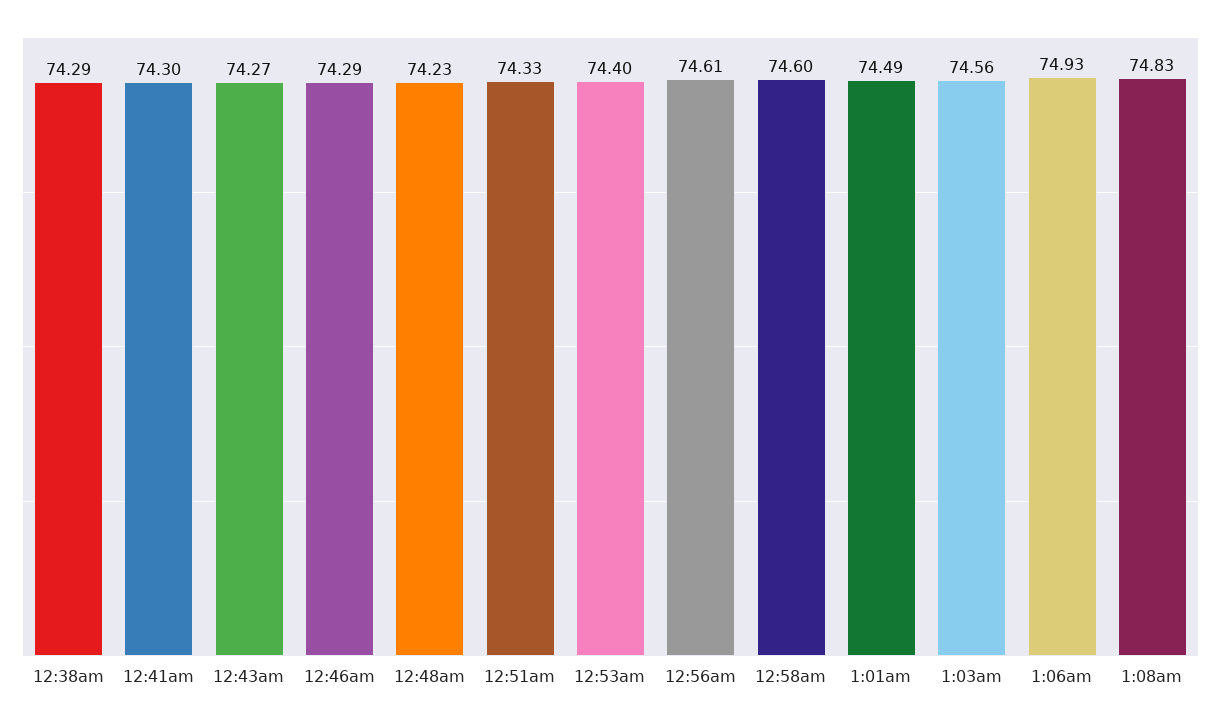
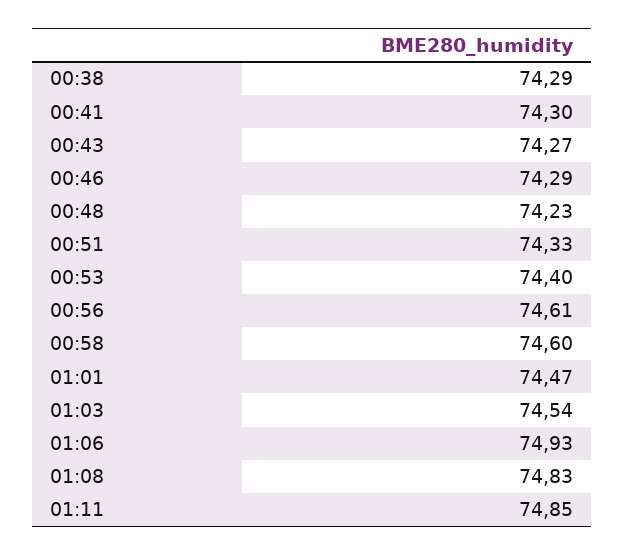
1:01am: 74.49 -> 74.47
1:03am: 74.56 -> 74.54
01:11: none -> 74.85

